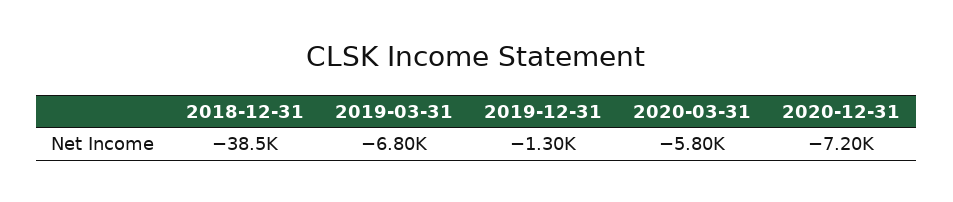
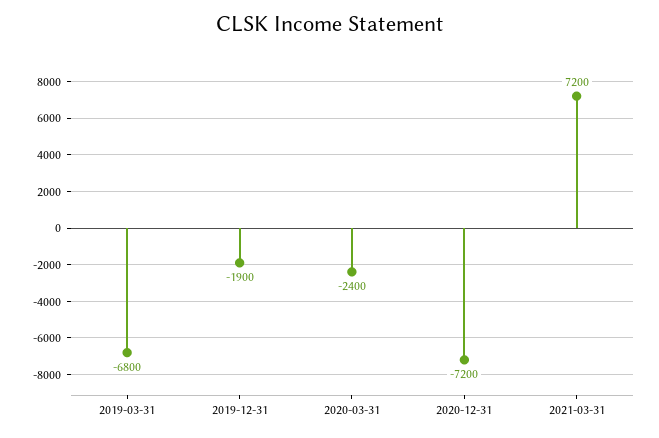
2018-12-31: -38500 -> none
2019-12-31: -1300 -> -1900
2020-03-31: -5800 -> -2400
2021-03-31: none -> 7200

